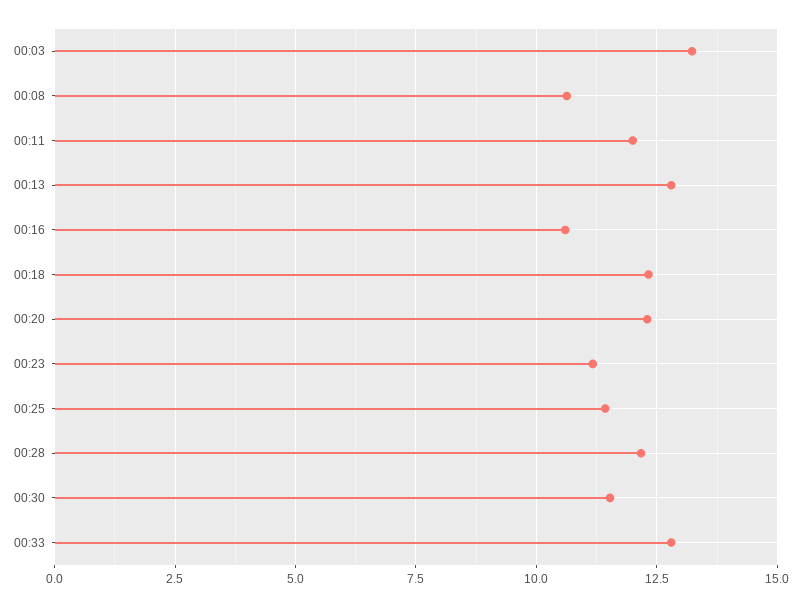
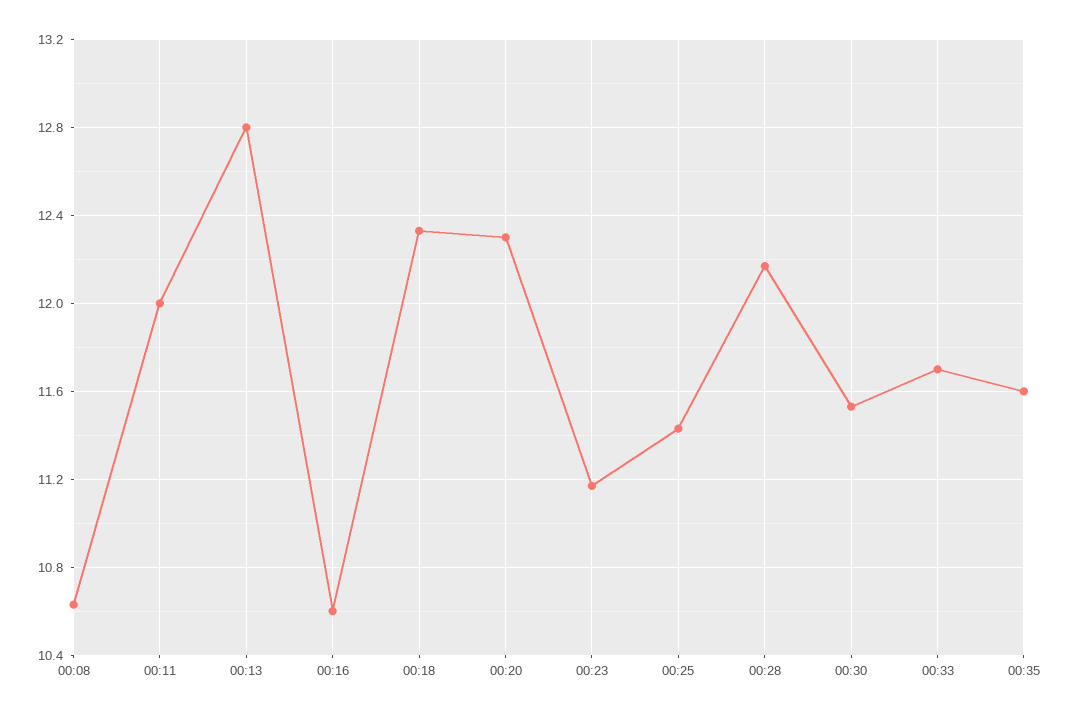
00:03: 13.25 -> none
00:33: 12.75 -> 11.7
00:35: none -> 11.6

